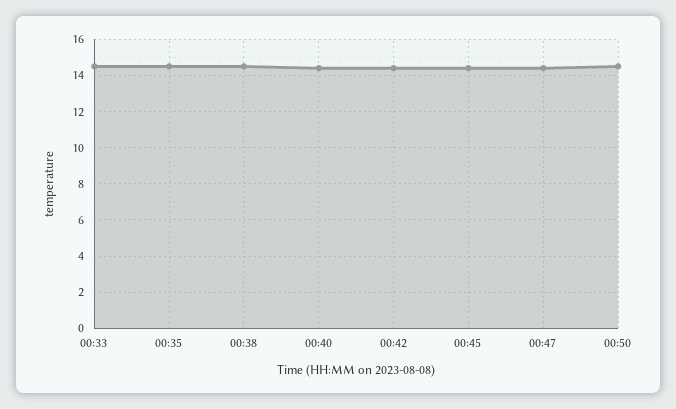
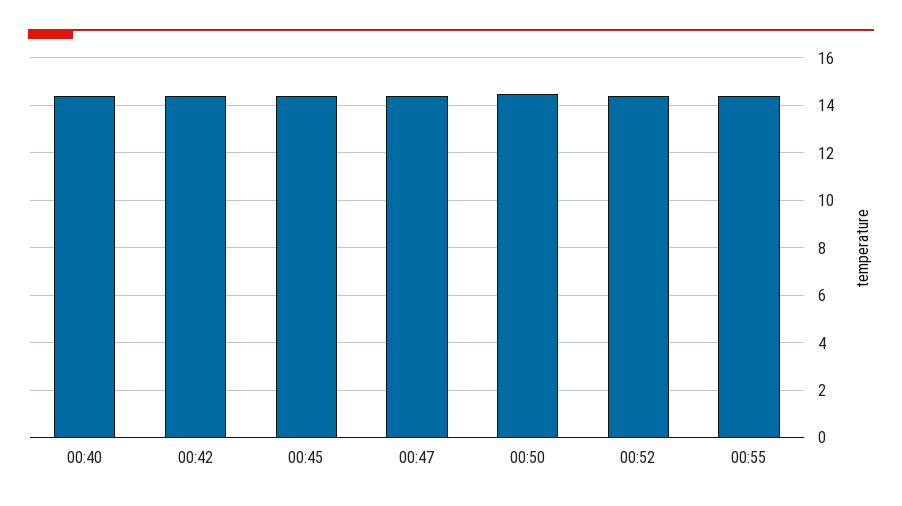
00:33: 14.5 -> none
00:35: 14.5 -> none
00:38: 14.5 -> none
00:52: none -> 14.5
00:55: none -> 14.5

